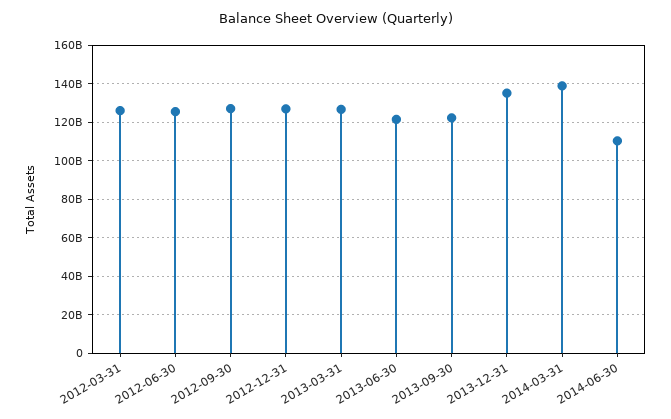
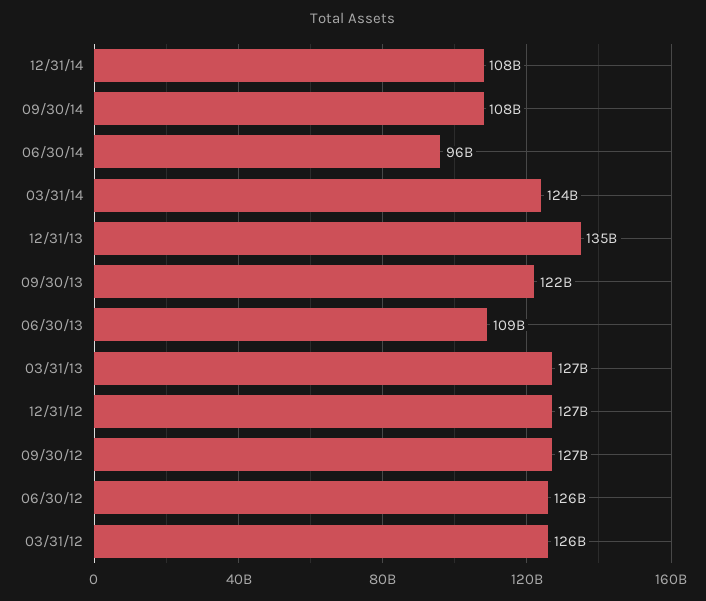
2013-06-30: 120000000000 -> 109000000000
2014-03-31: 140000000000 -> 124000000000
2014-06-30: 110000000000 -> 96000000000
12/31/14: none -> 108000000000
09/30/14: none -> 108000000000

